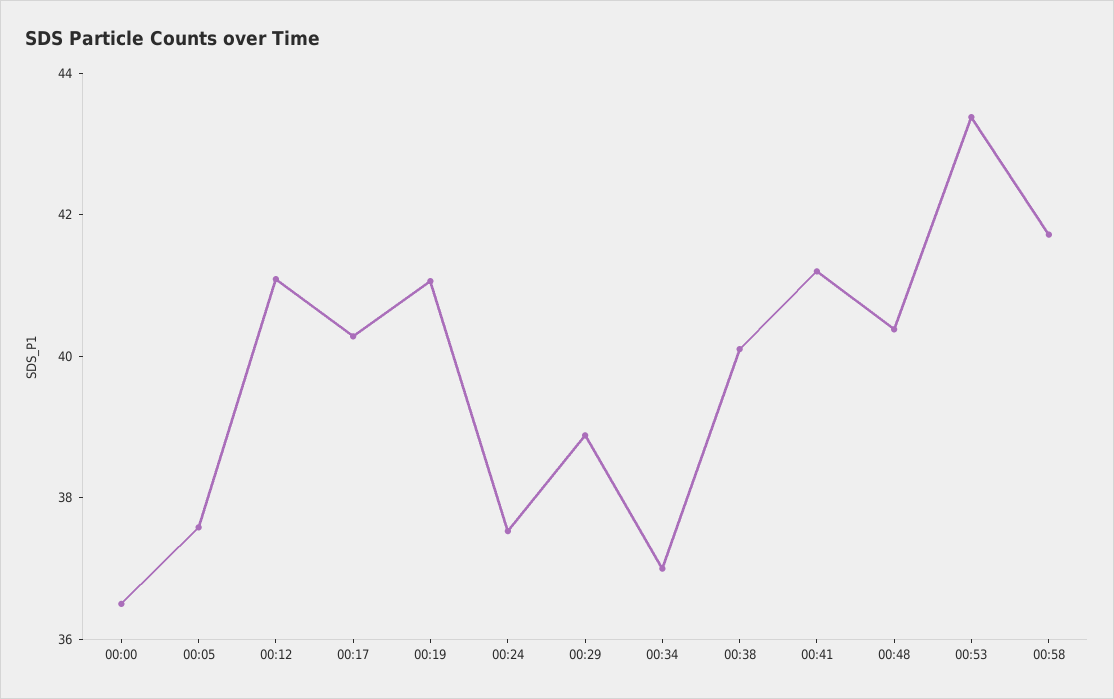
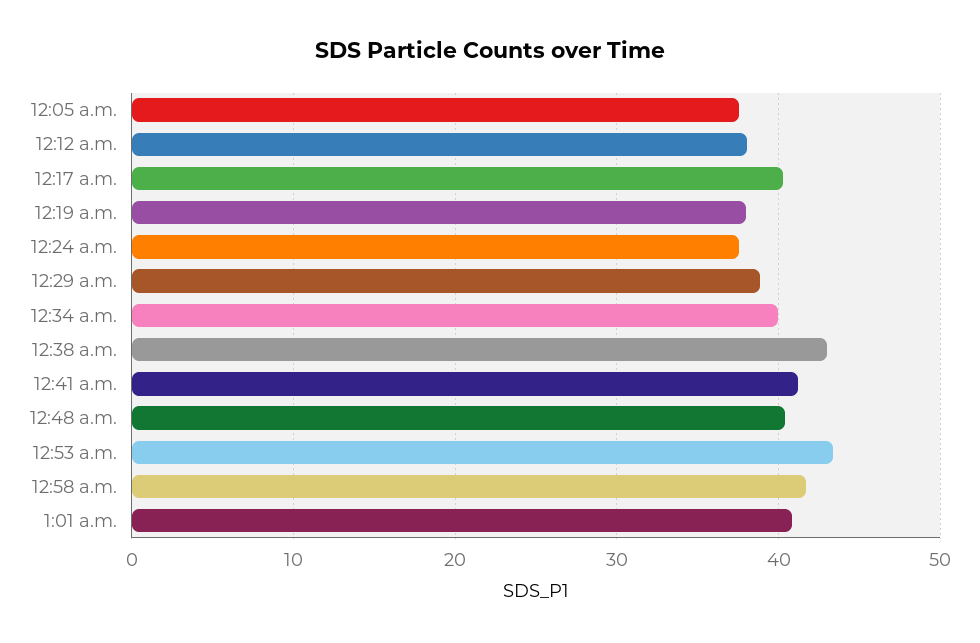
00:00: 36.5 -> none
00:12: 41 -> 38
00:19: 41 -> 38
00:34: 37 -> 40
00:38: 40 -> 43
1:01 a.m.: none -> 41

